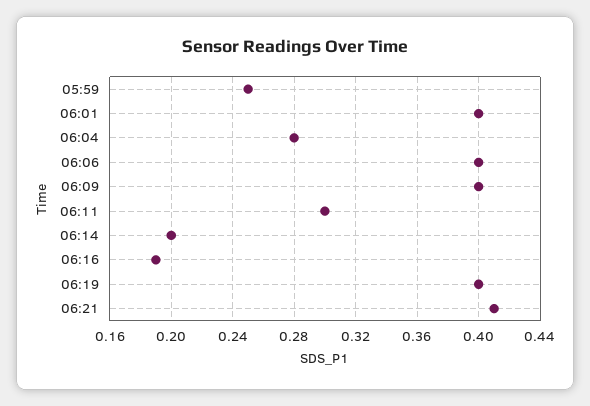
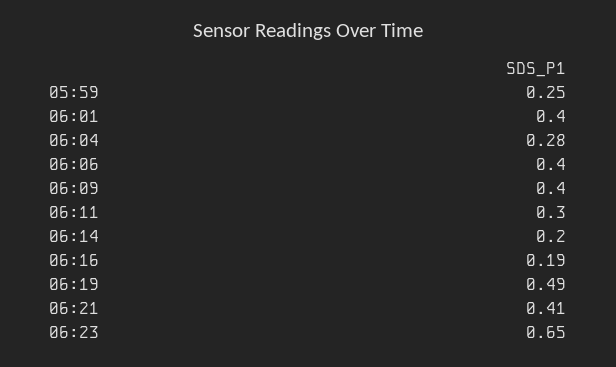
06:19: 0.4 -> 0.49
06:23: none -> 0.65

